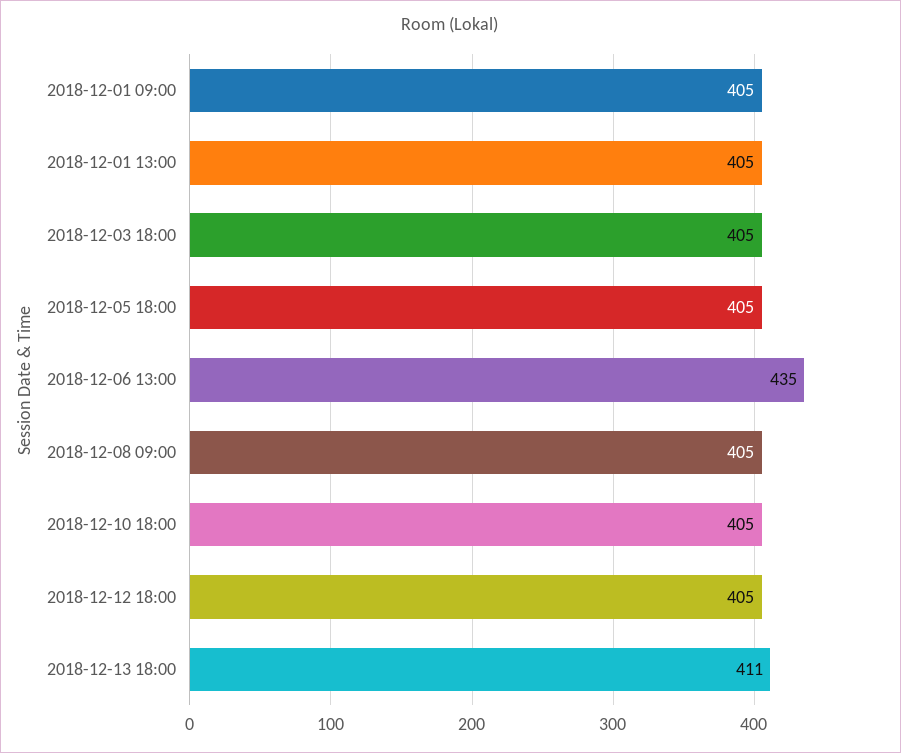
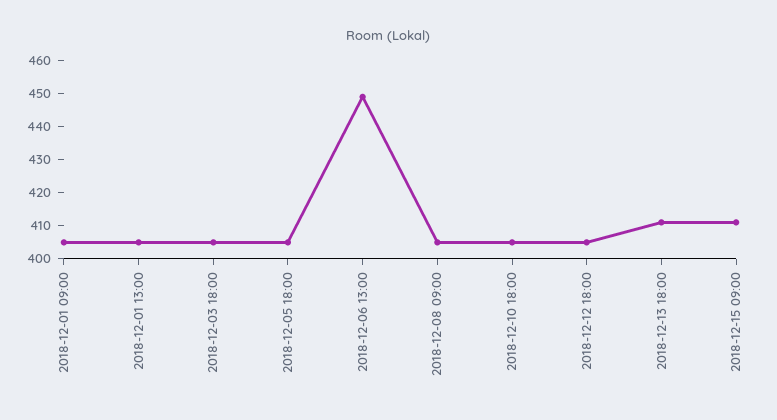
2018-12-06 13:00: 435 -> 450
2018-12-15 09:00: none -> 410

